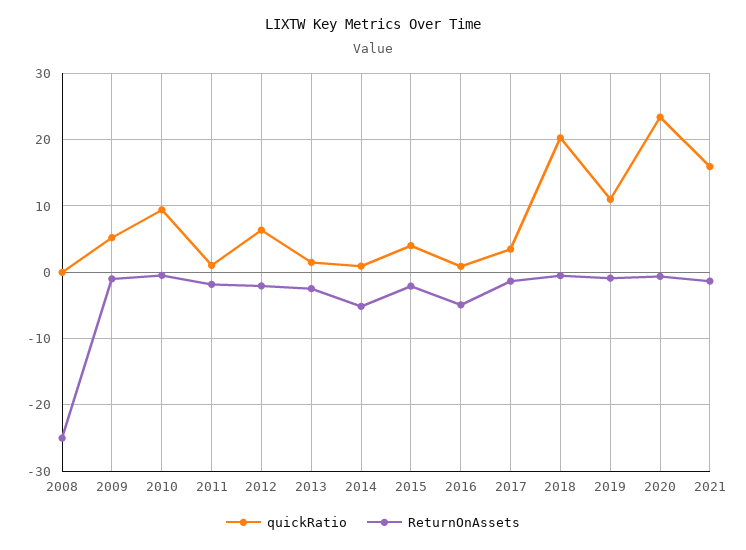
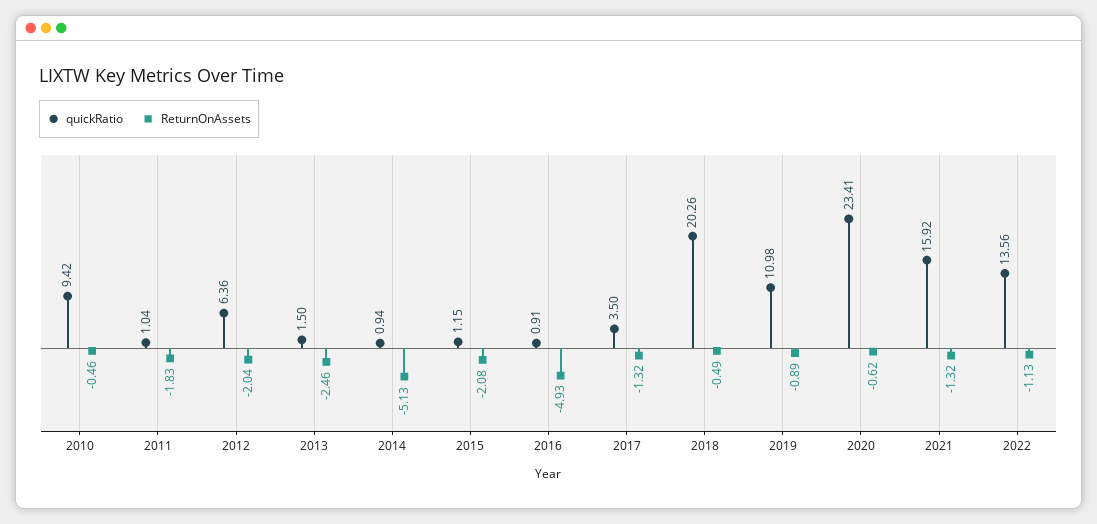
quickRatio, 2008: 0 -> none
ReturnOnAssets, 2008: -25 -> none
quickRatio, 2009: 5 -> none
ReturnOnAssets, 2009: -1 -> none
quickRatio, 2015: 4 -> 1.15
quickRatio, 2022: none -> 13.56
ReturnOnAssets, 2022: none -> -1.13

